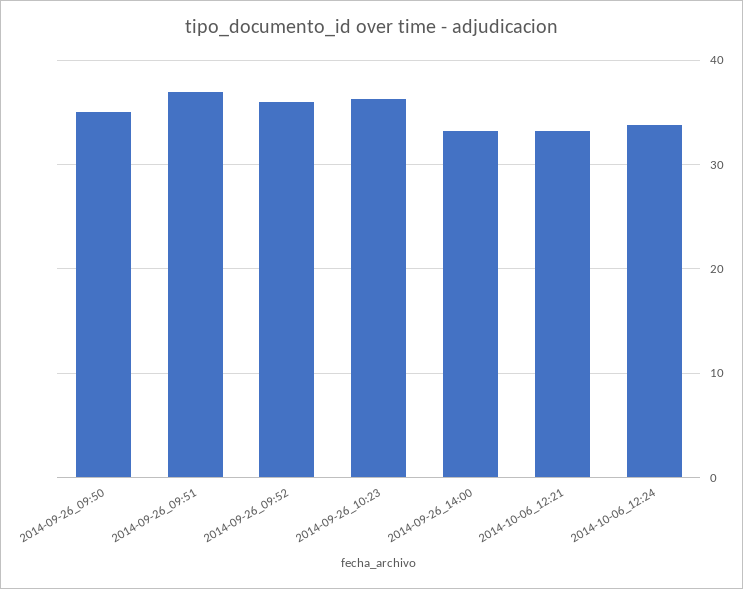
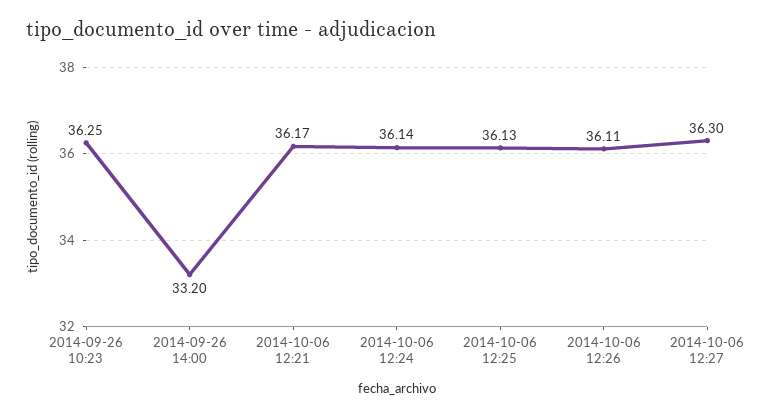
2014-09-26_09:50: 35 -> none
2014-09-26_09:51: 37 -> none
2014-09-26_09:52: 36 -> none
2014-10-06_12:21: 33 -> 36.17
2014-10-06_12:24: 34 -> 36.14
2014-10-06 12:25: none -> 36.13
2014-10-06 12:26: none -> 36.11
2014-10-06 12:27: none -> 36.3

